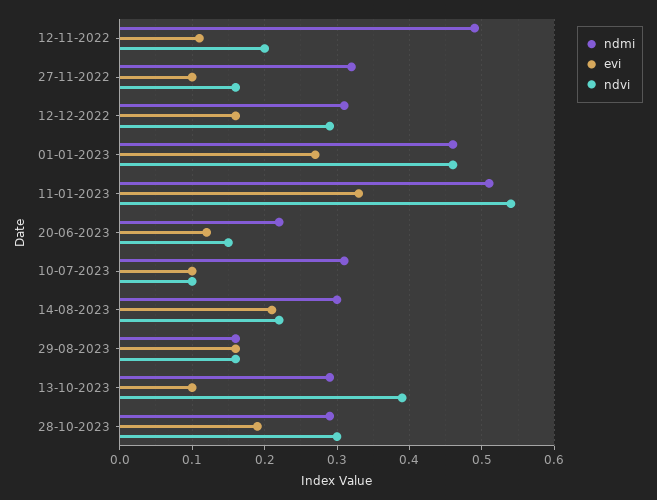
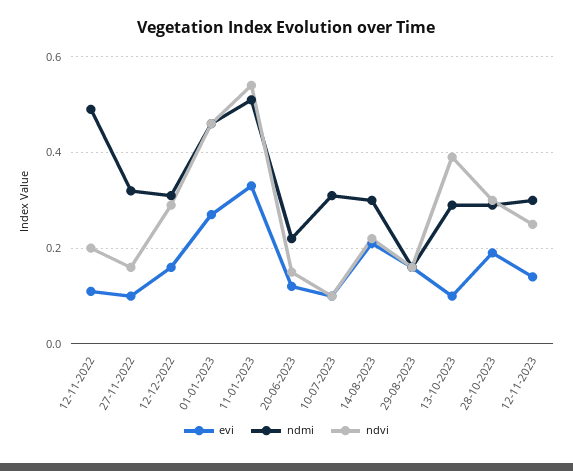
evi, 12-11-2023: none -> 0.15
ndmi, 12-11-2023: none -> 0.3
ndvi, 12-11-2023: none -> 0.25

